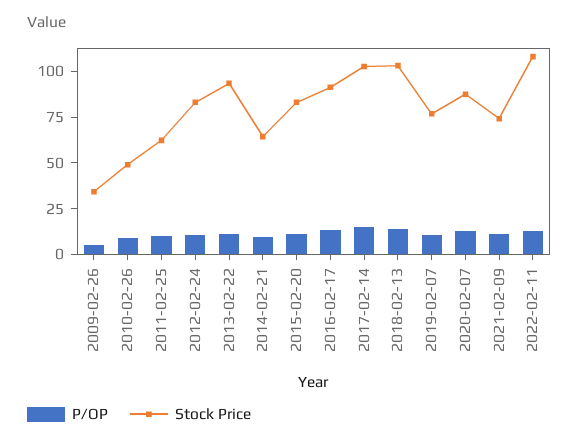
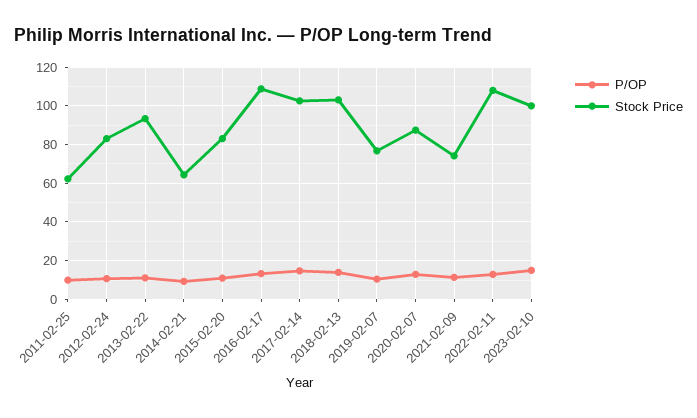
P/OP, 2009-02-26: 5 -> none
Stock Price, 2009-02-26: 35 -> none
P/OP, 2010-02-26: 10 -> none
Stock Price, 2010-02-26: 50 -> none
Stock Price, 2016-02-17: 90 -> 110
P/OP, 2023-02-10: none -> 15
Stock Price, 2023-02-10: none -> 100

